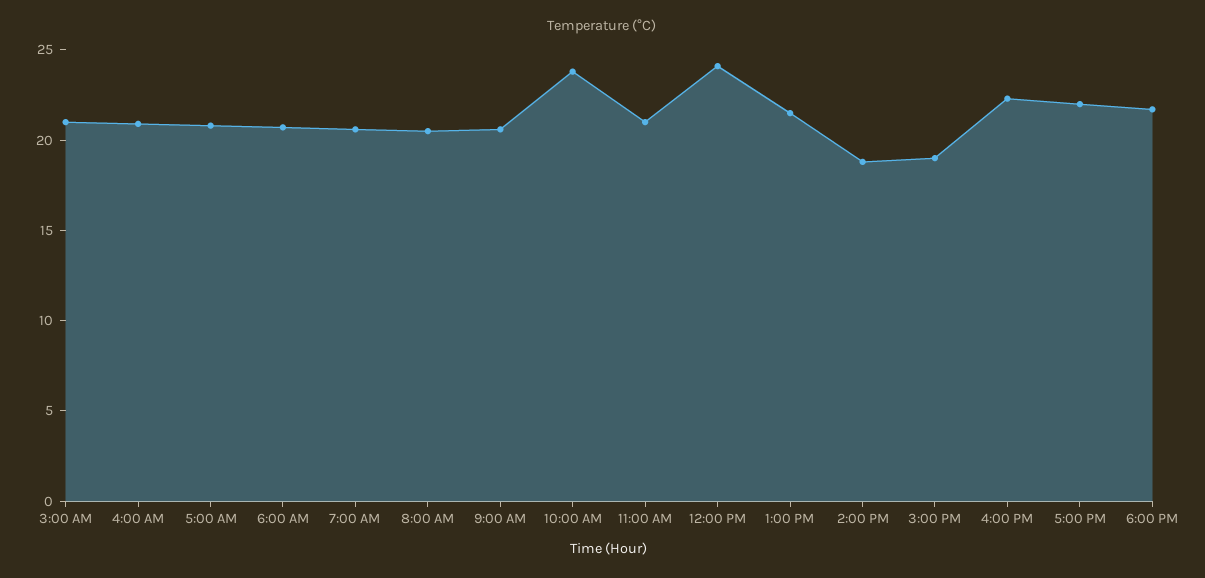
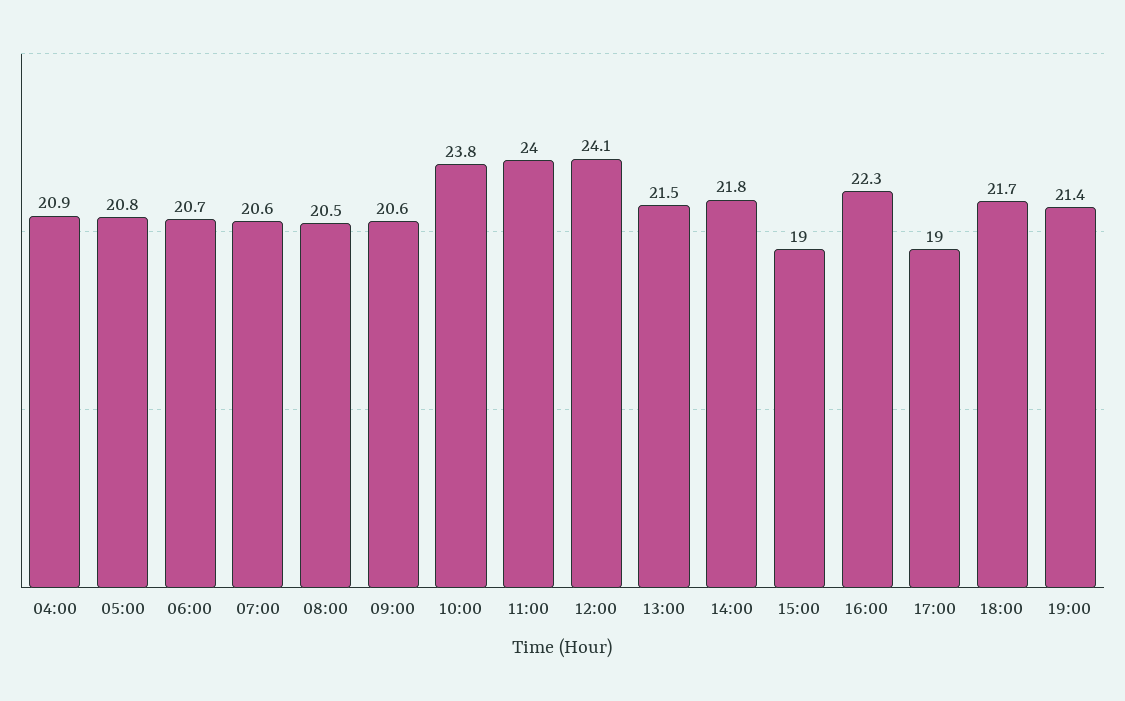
3:00 AM: 21 -> none
11:00 AM: 21 -> 24
2:00 PM: 19 -> 21.8
5:00 PM: 22 -> 19
19:00: none -> 21.4

